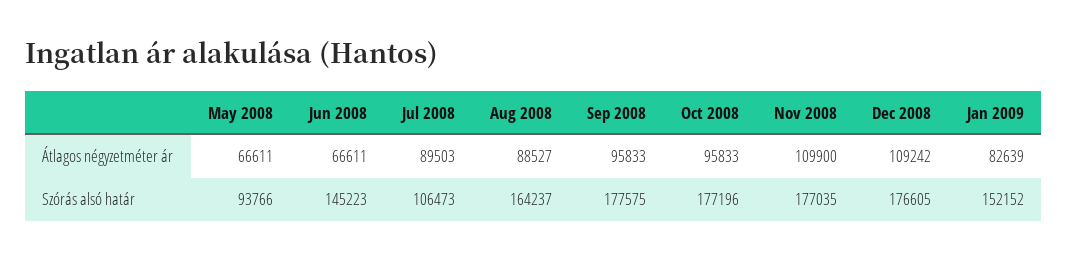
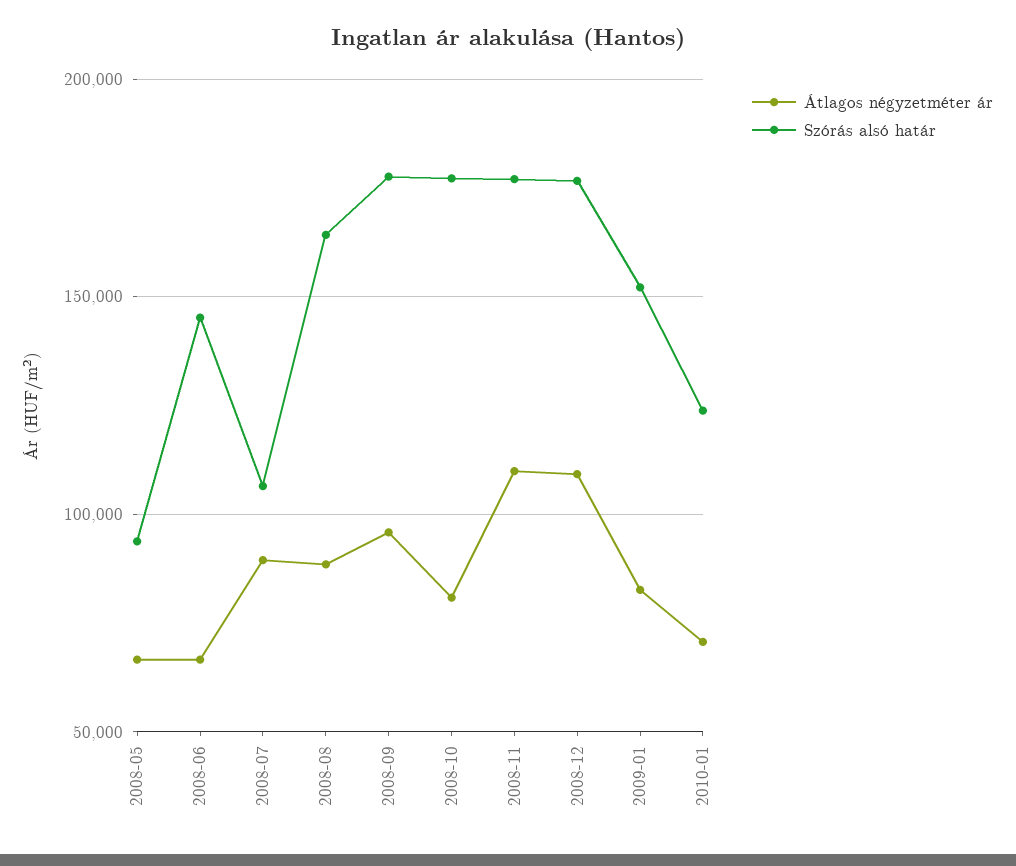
Átlagos négyzetméter ár, Oct 2008: 95833 -> 80000
Átlagos négyzetméter ár, 2010-01: none -> 70000
Szórás alsó határ, 2010-01: none -> 125000

